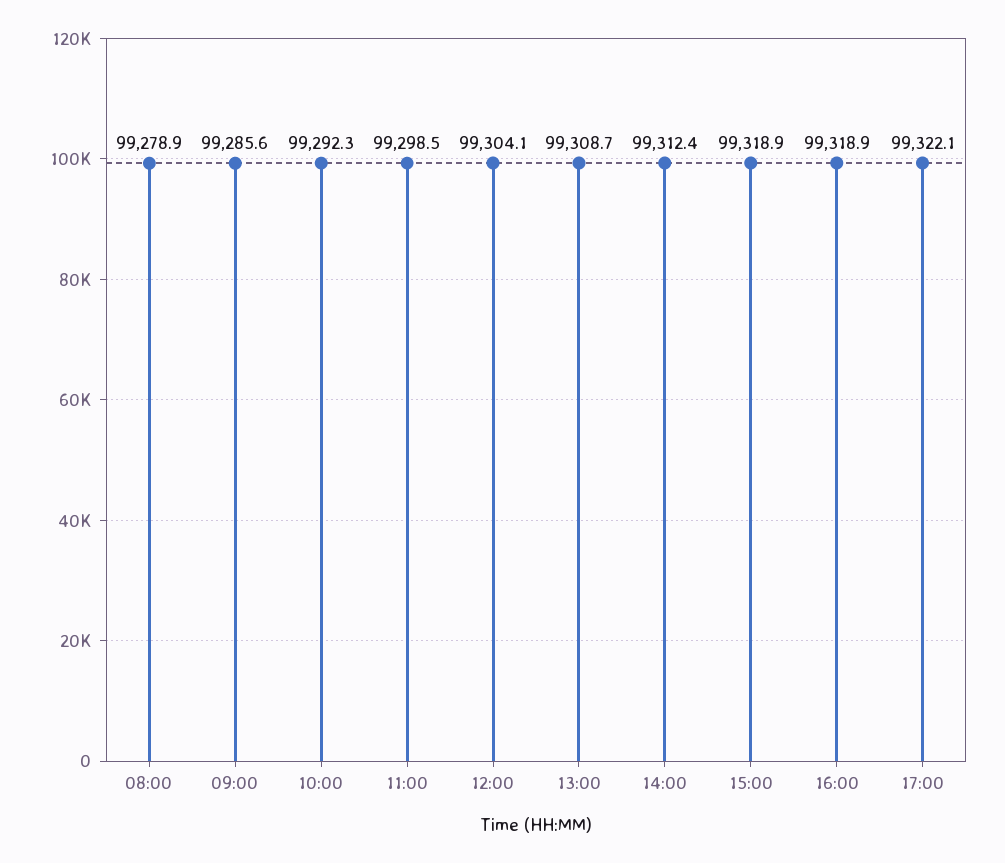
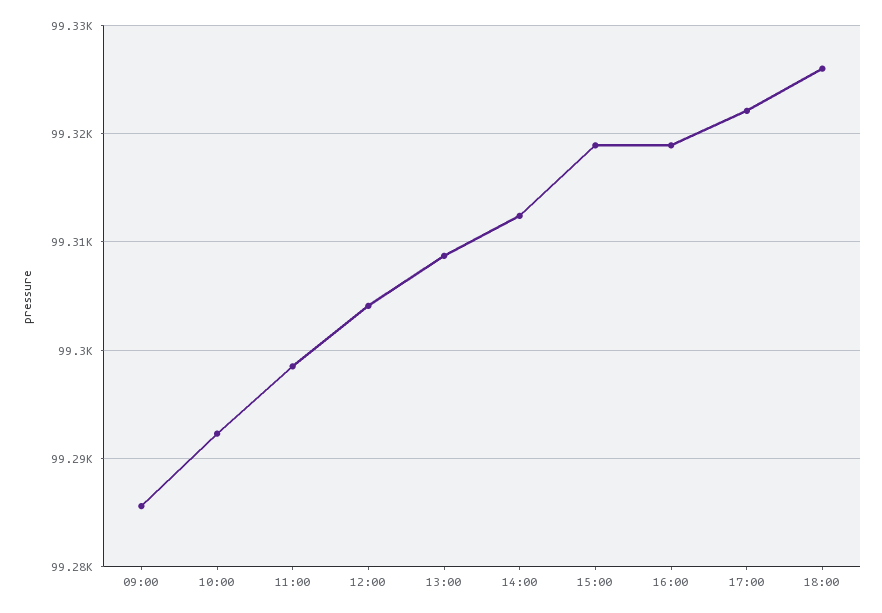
08:00: 99278.9 -> none
18:00: none -> 99326

